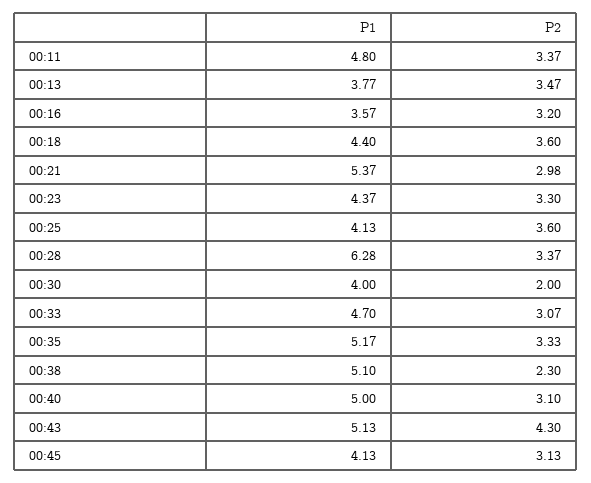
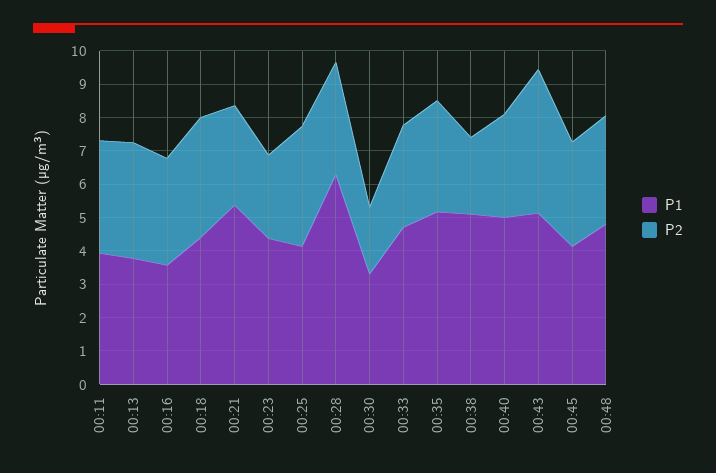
P1, 00:11: 4.8 -> 4
P2, 00:23: 3.3 -> 2.5
P1, 00:30: 4 -> 3.25
P1, 00:48: none -> 4.75
P2, 00:48: none -> 3.25

